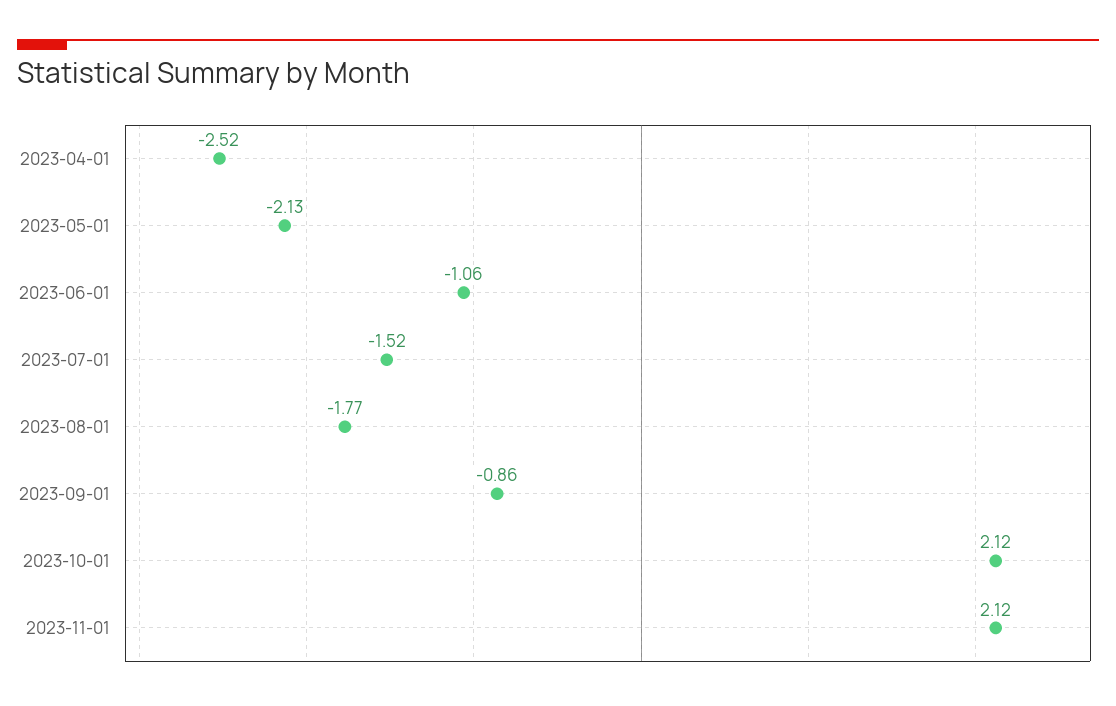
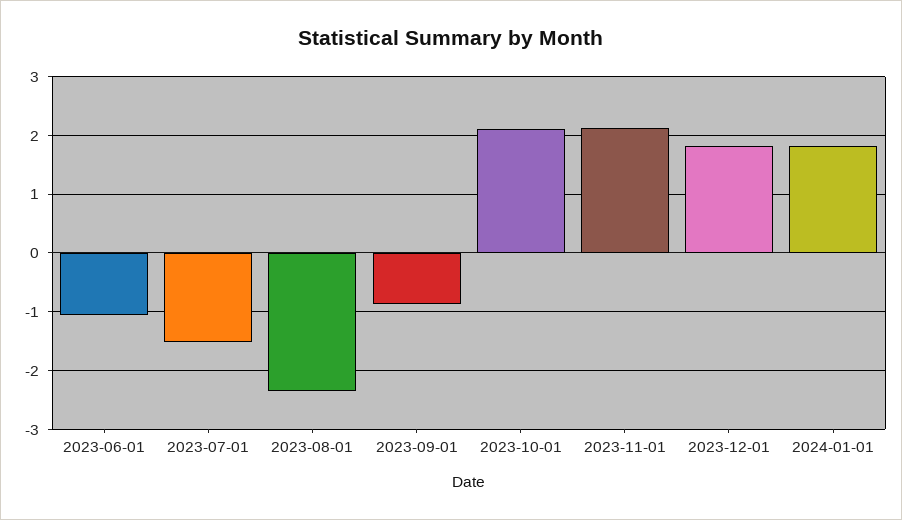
2023-04-01: -2.52 -> none
2023-05-01: -2.13 -> none
2023-08-01: -1.77 -> -2.4
2023-12-01: none -> 1.8
2024-01-01: none -> 1.8

